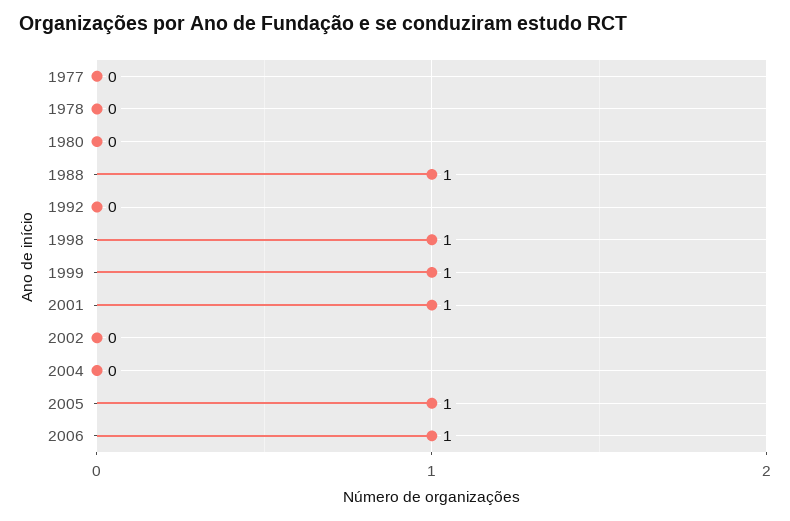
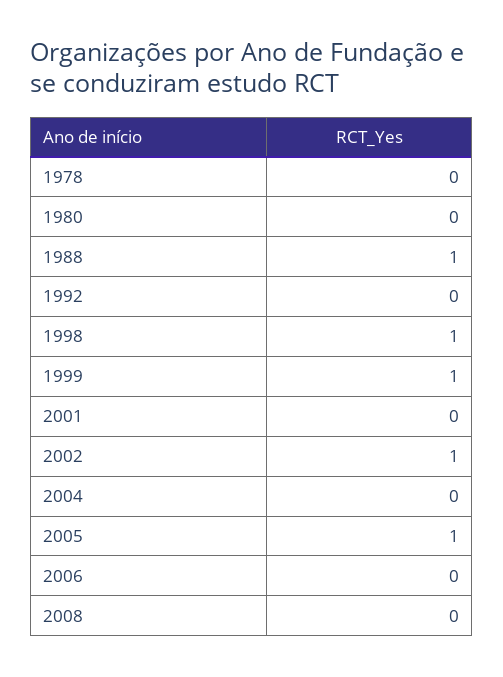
1977: 0 -> none
2001: 1 -> 0
2002: 0 -> 1
2006: 1 -> 0
2008: none -> 0

